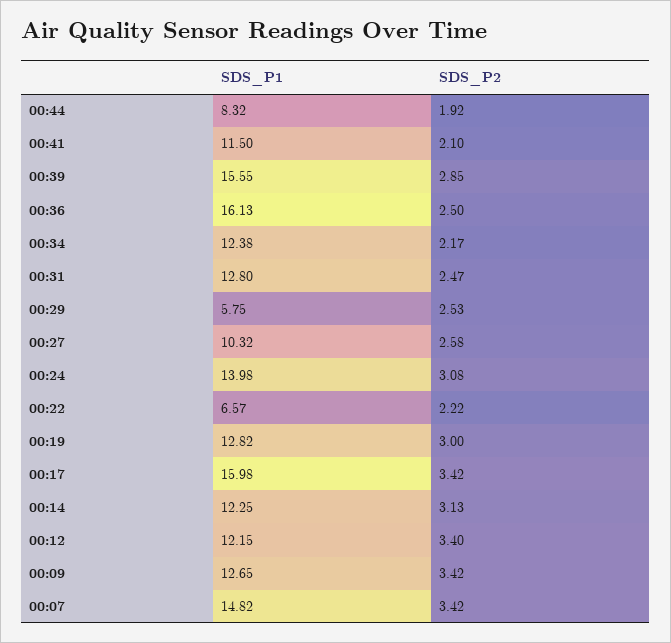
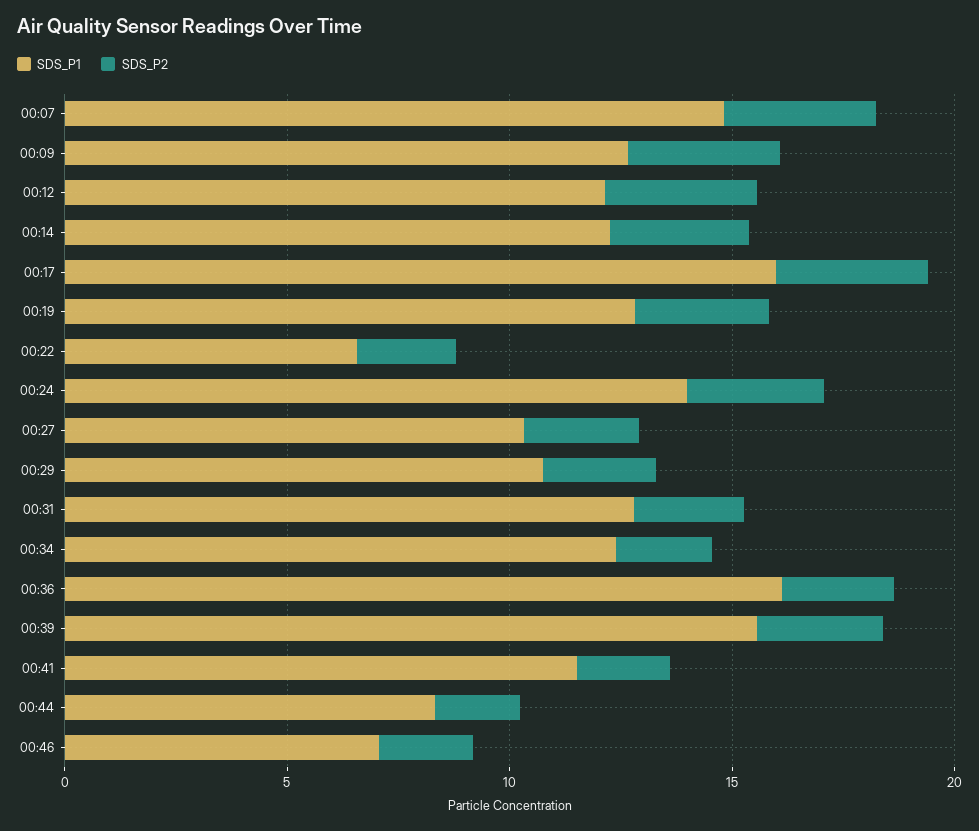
SDS_P1, 00:29: 5.75 -> 11
SDS_P1, 00:46: none -> 7
SDS_P2, 00:46: none -> 2

